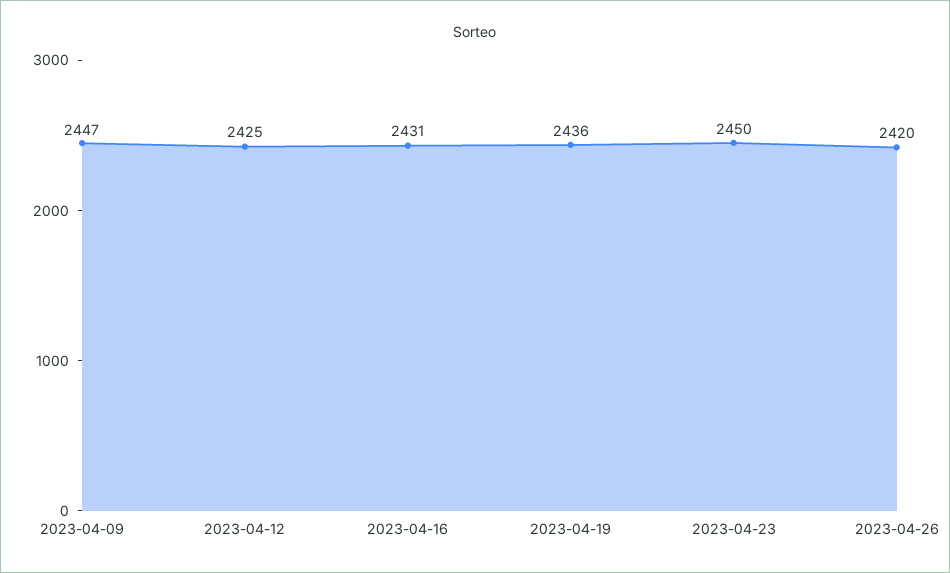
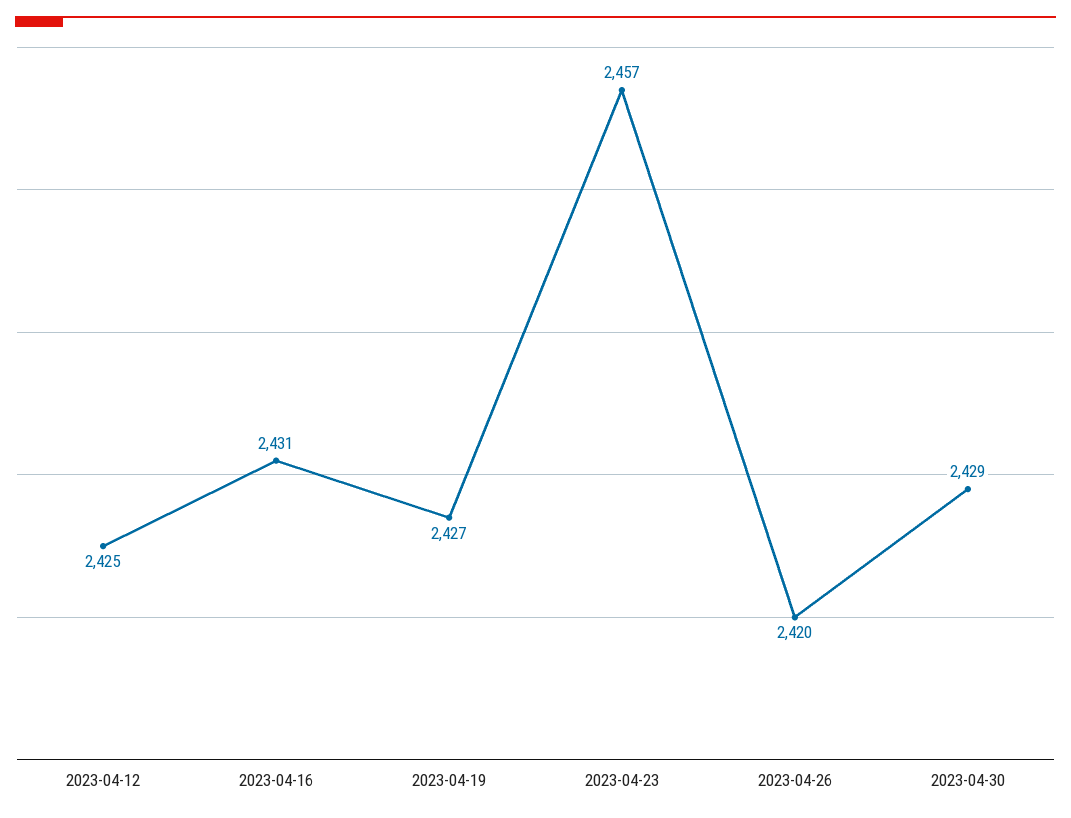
2023-04-09: 2447 -> none
2023-04-19: 2436 -> 2427
2023-04-23: 2450 -> 2457
2023-04-30: none -> 2429

